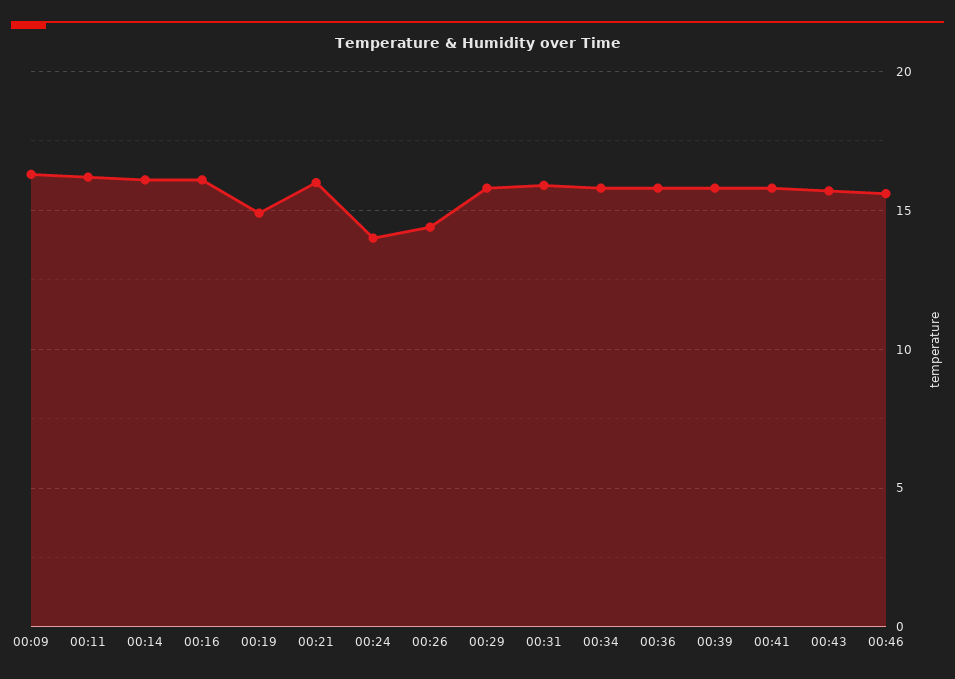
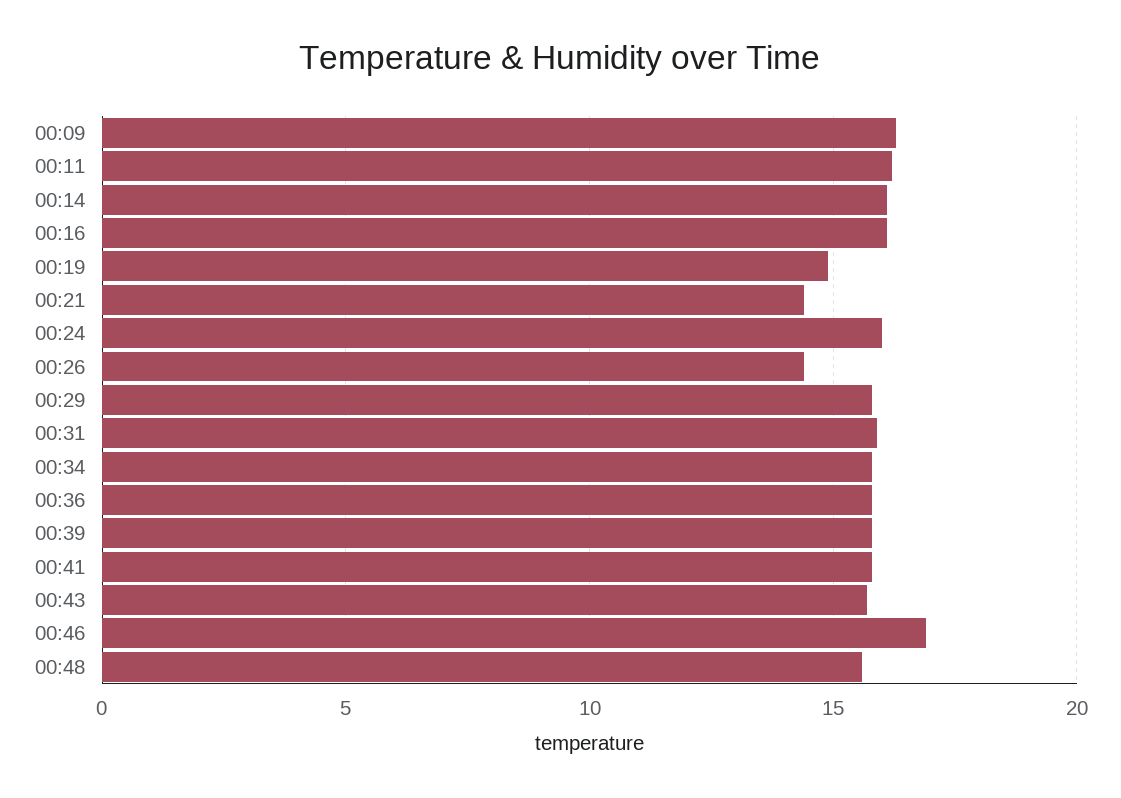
00:21: 16 -> 14.5
00:24: 14 -> 16
00:46: 15.5 -> 17
00:48: none -> 15.5

